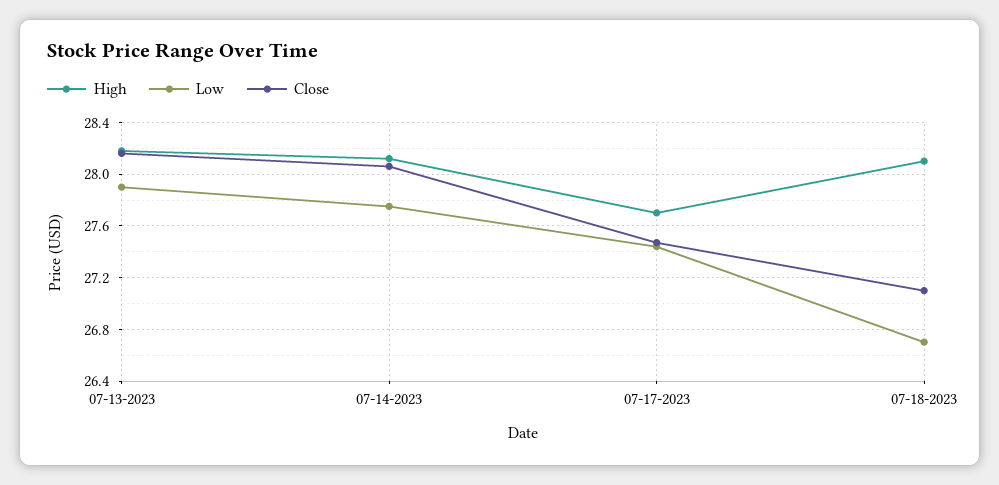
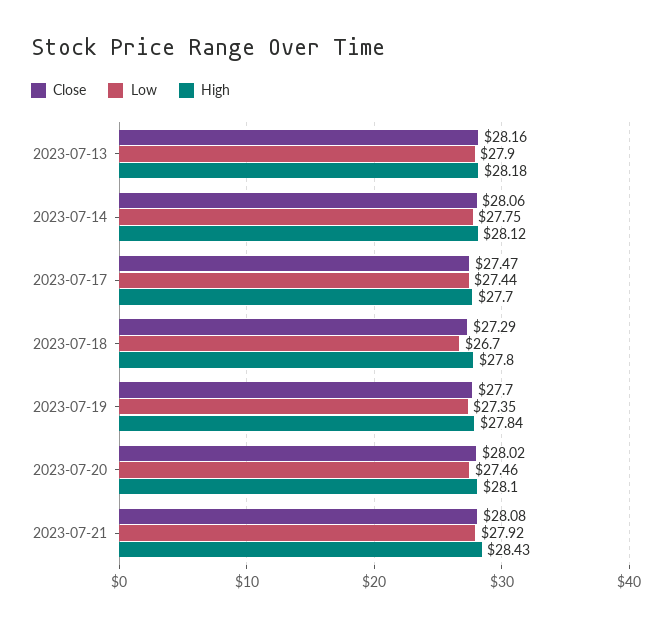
High, 07-18-2023: 28.1 -> 27.8
Close, 07-18-2023: 27.1 -> 27.29
Close, 2023-07-19: none -> 27.7
Low, 2023-07-19: none -> 27.35
High, 2023-07-19: none -> 27.84
Close, 2023-07-20: none -> 28.02
Low, 2023-07-20: none -> 27.46
High, 2023-07-20: none -> 28.1
Close, 2023-07-21: none -> 28.08
Low, 2023-07-21: none -> 27.92
High, 2023-07-21: none -> 28.43

